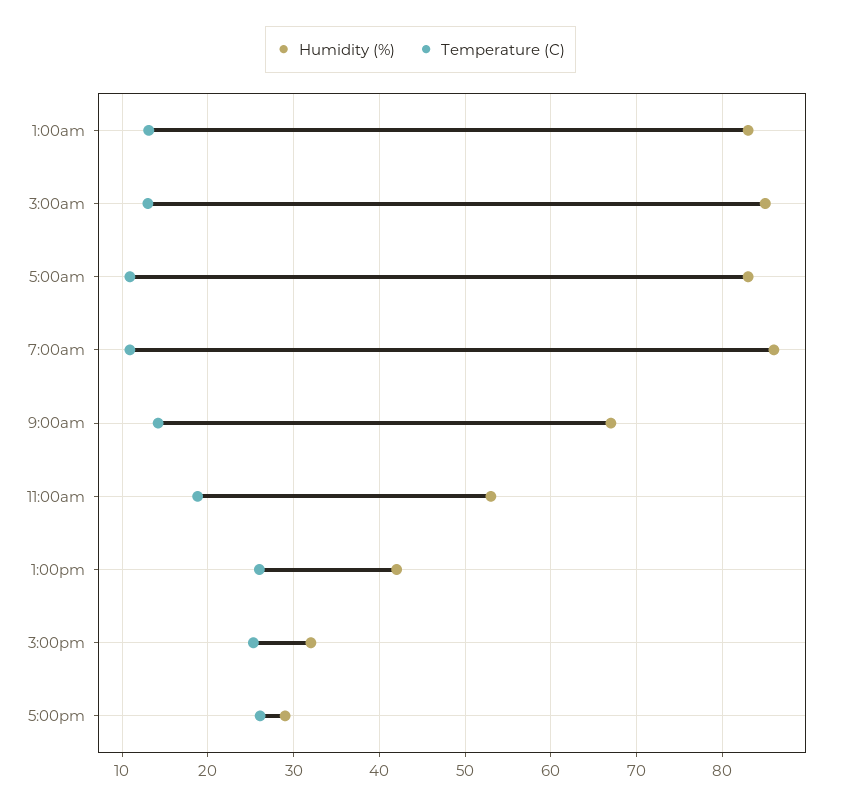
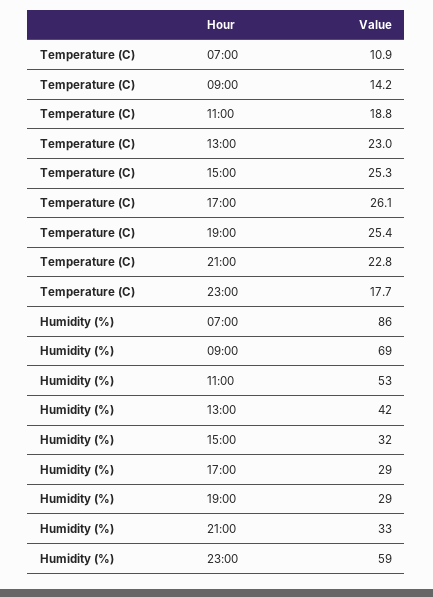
Humidity (%), 1:00am: 83 -> none
Temperature (C), 1:00am: 13 -> none
Humidity (%), 3:00am: 85 -> none
Temperature (C), 3:00am: 13 -> none
Humidity (%), 5:00am: 83 -> none
Temperature (C), 5:00am: 11 -> none
Humidity (%), 9:00am: 67 -> 69
Temperature (C), 1:00pm: 26 -> 23
Temperature (C), 19:00: none -> 25.4
Temperature (C), 21:00: none -> 22.8
Temperature (C), 23:00: none -> 17.7
Humidity (%), 19:00: none -> 29
Humidity (%), 21:00: none -> 33
Humidity (%), 23:00: none -> 59

